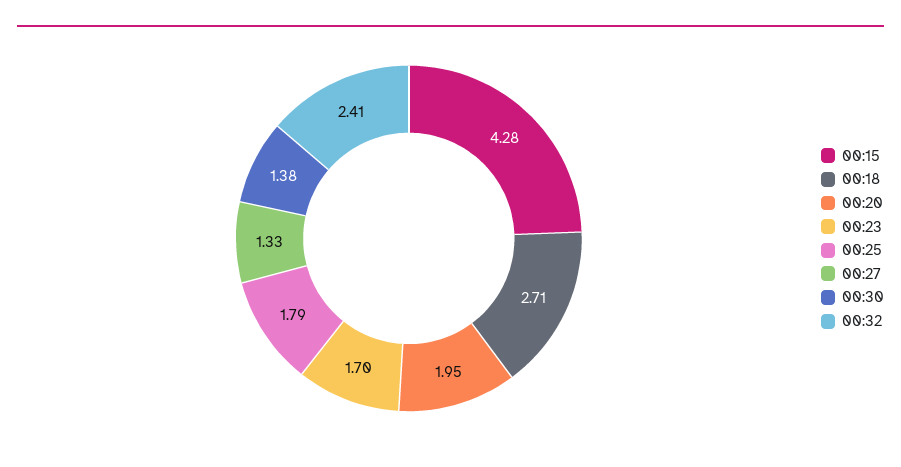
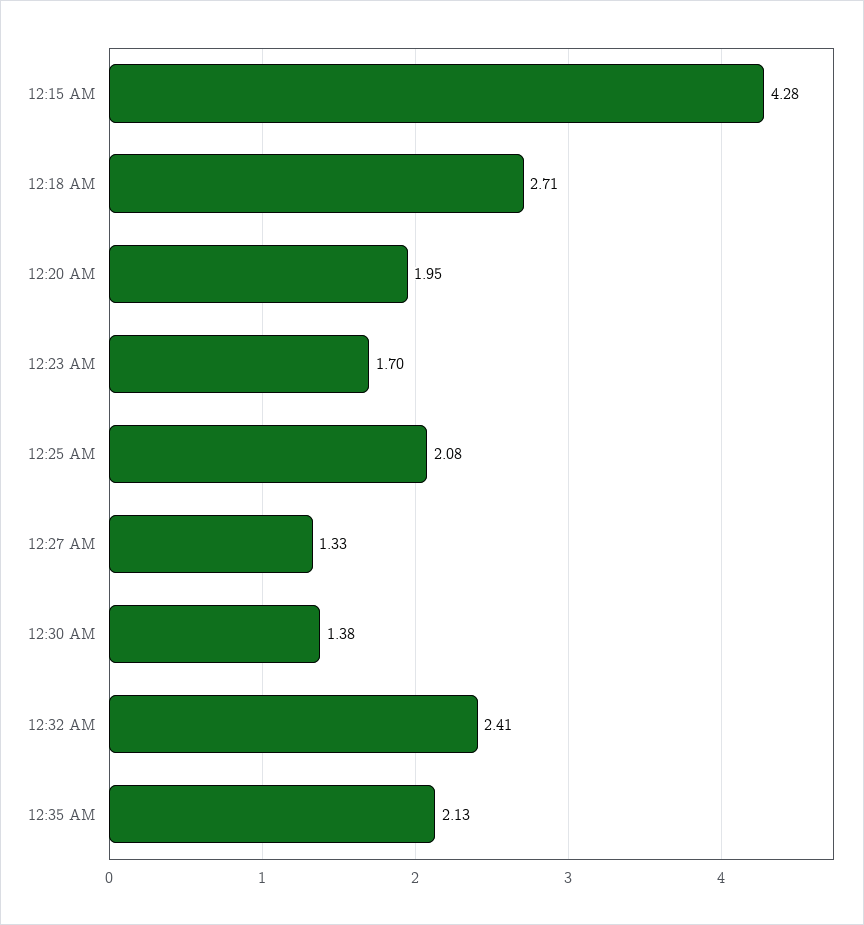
00:25: 1.79 -> 2.08
12:35 AM: none -> 2.13

